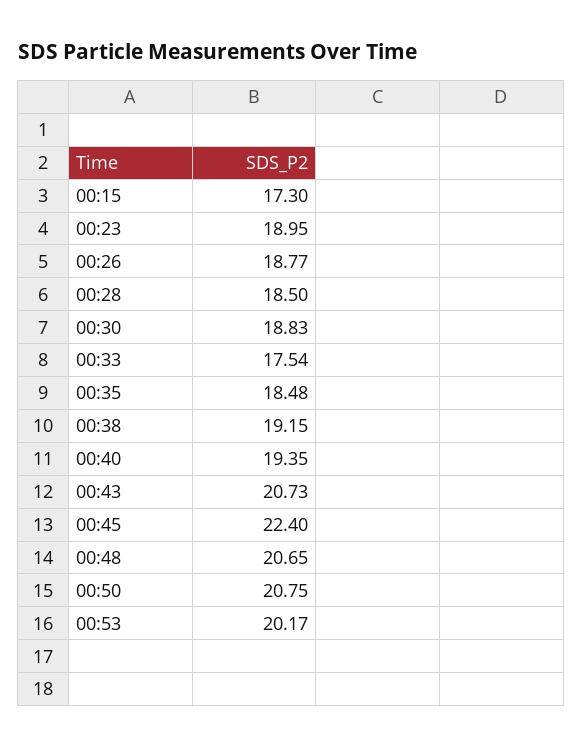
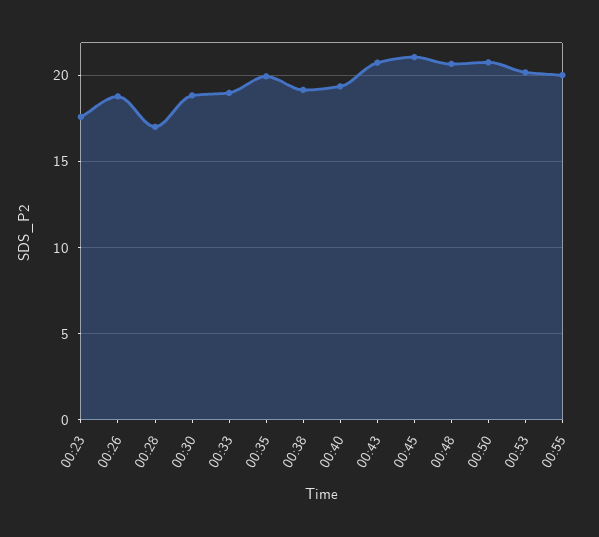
00:15: 17.3 -> none
00:23: 18.95 -> 17.5
00:28: 18.5 -> 17
00:33: 17.54 -> 19
00:35: 18.48 -> 20
00:45: 22.4 -> 21
00:55: none -> 20

